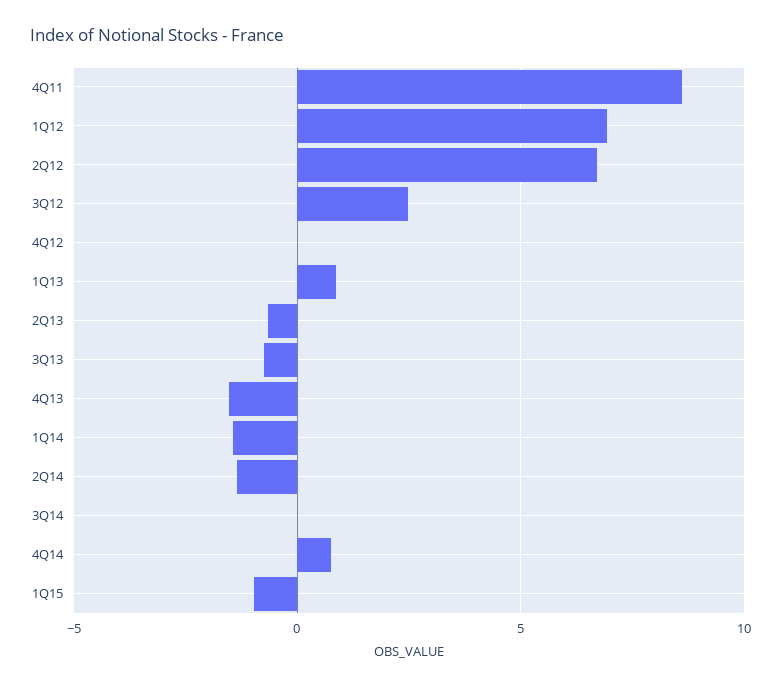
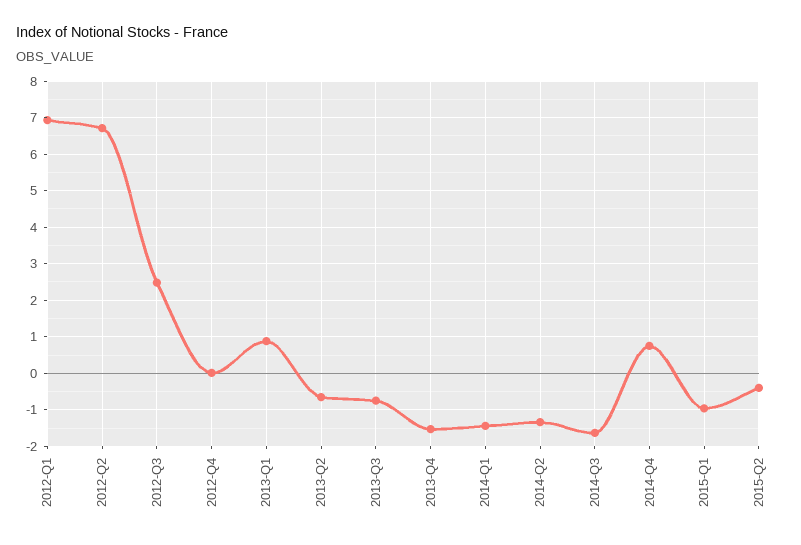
4Q11: 8.5 -> none
3Q14: 0 -> -1.6
2015-Q2: none -> -0.4

